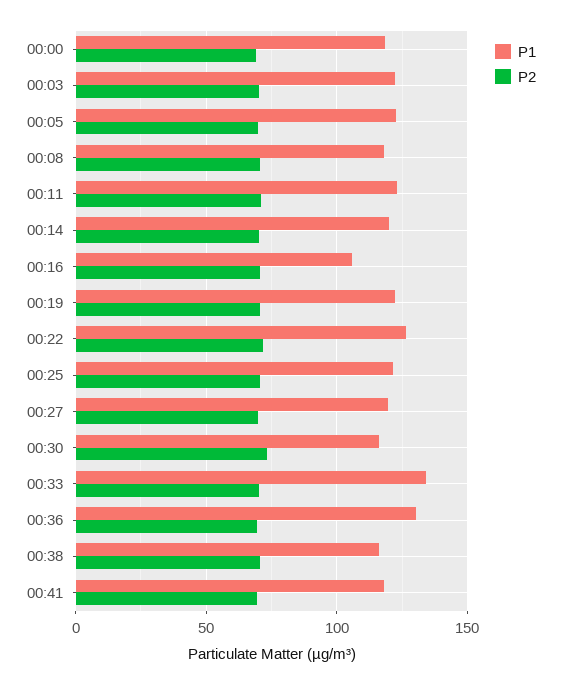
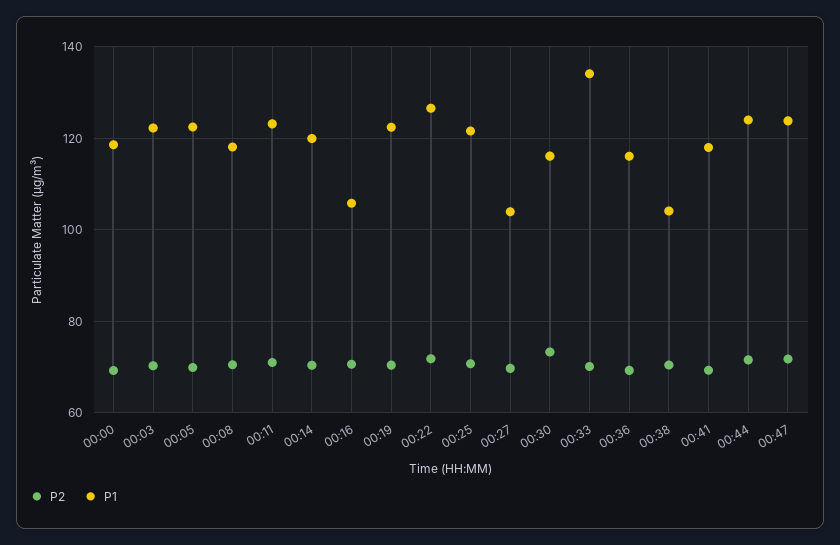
P1, 00:27: 120 -> 104
P1, 00:36: 130 -> 116
P1, 00:38: 115 -> 104
P2, 00:44: none -> 72
P1, 00:44: none -> 124
P2, 00:47: none -> 72
P1, 00:47: none -> 124

